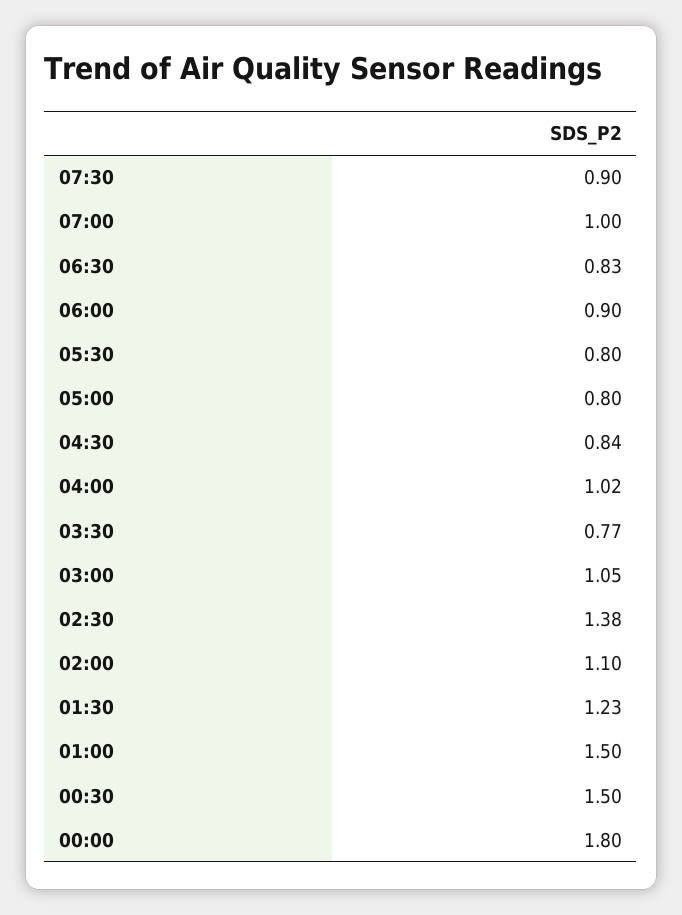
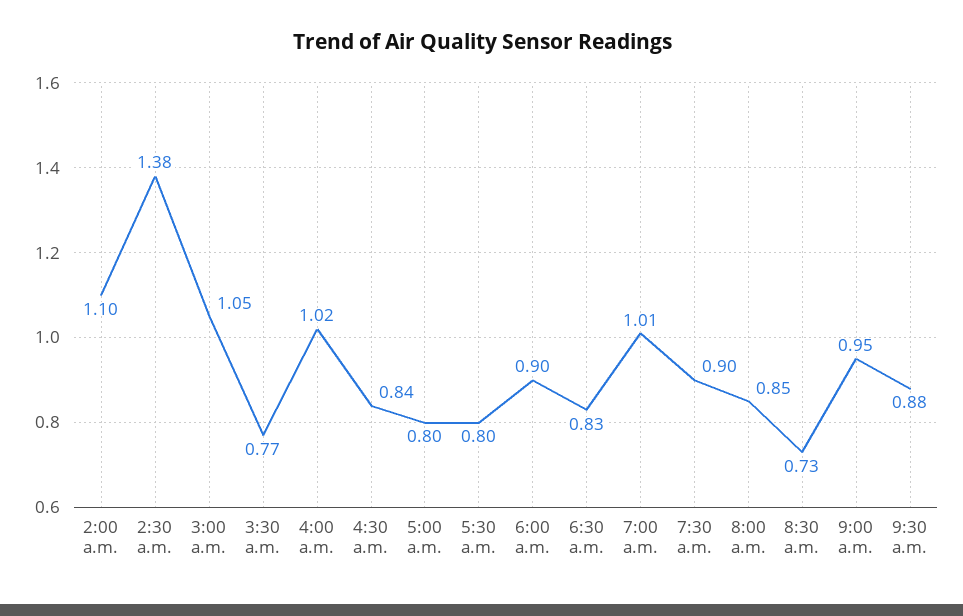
07:00: 1 -> 1.01
01:30: 1.23 -> none
01:00: 1.5 -> none
00:30: 1.5 -> none
00:00: 1.8 -> none
8:00 a.m.: none -> 0.85
8:30 a.m.: none -> 0.73
9:00 a.m.: none -> 0.95
9:30 a.m.: none -> 0.88

